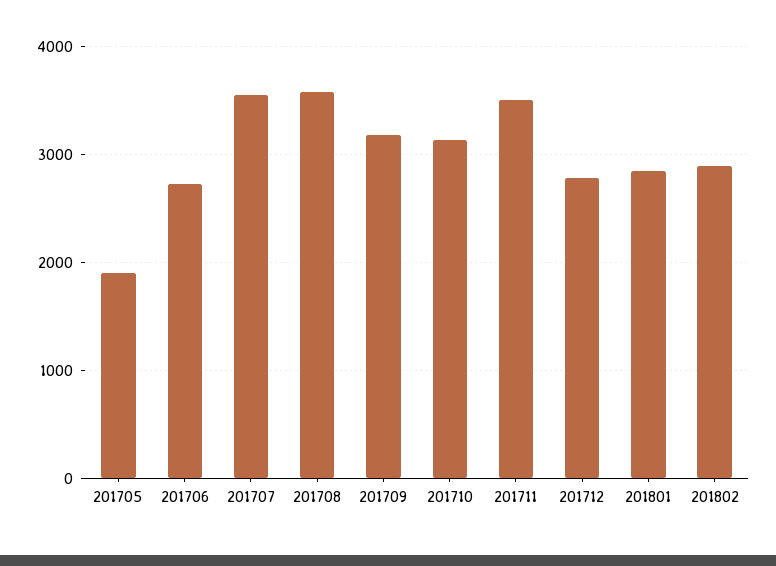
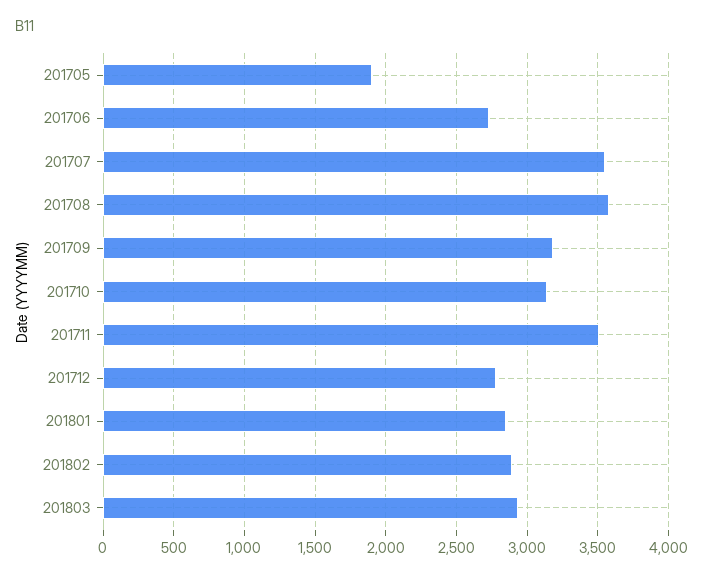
201803: none -> 2950

